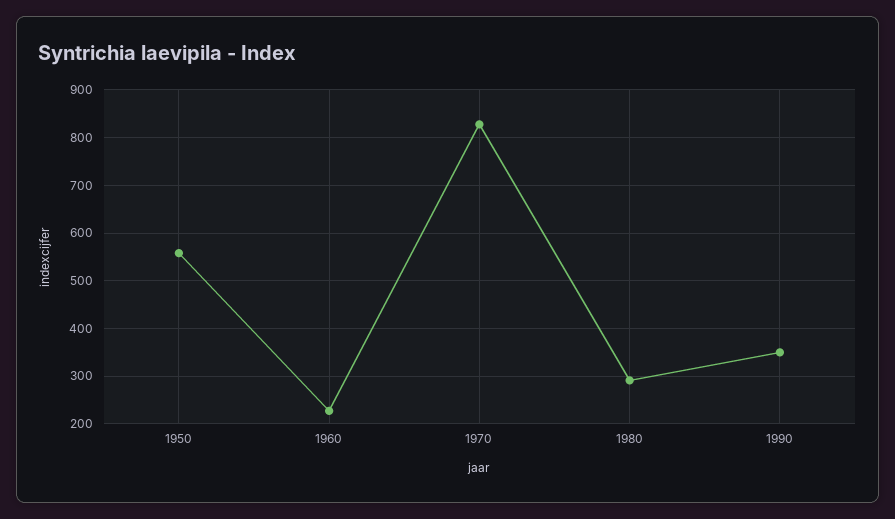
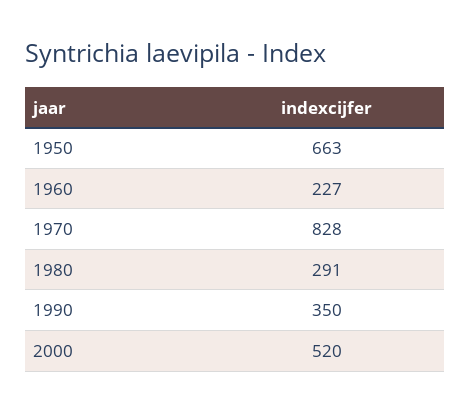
1950: 560 -> 663
2000: none -> 520

